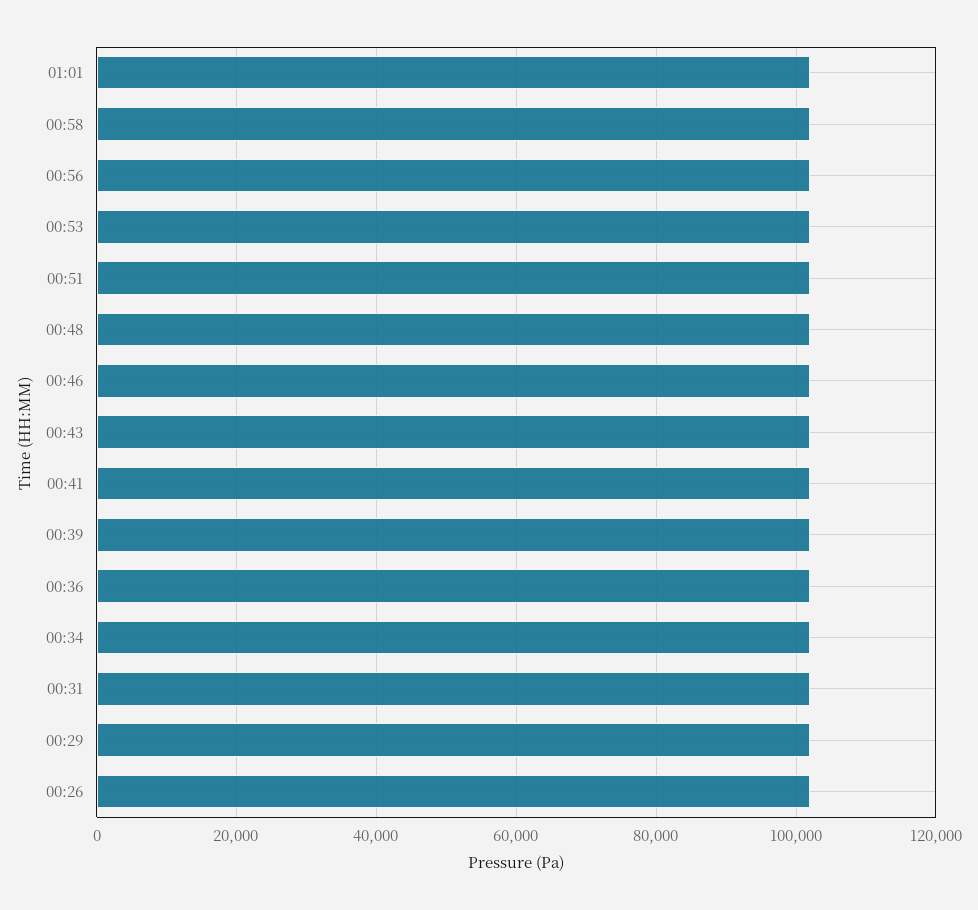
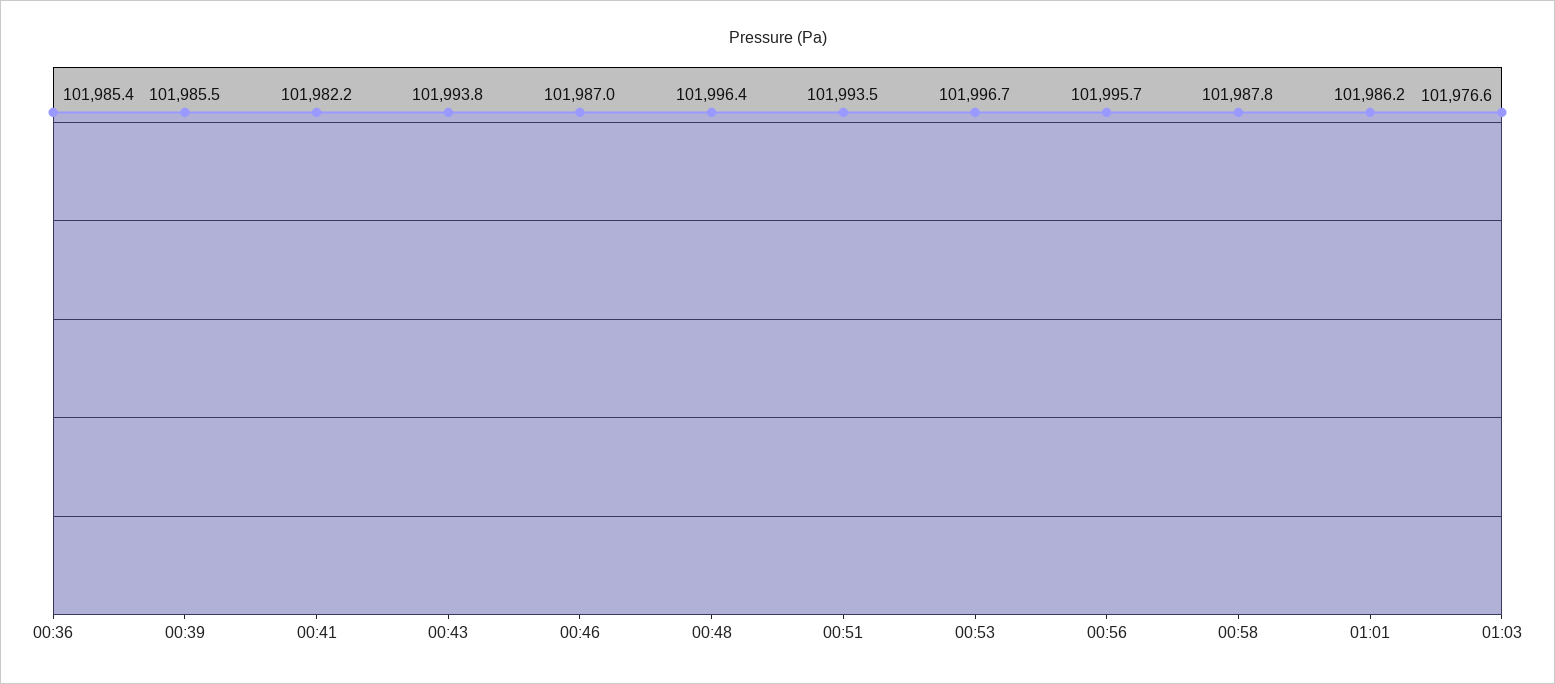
00:34: 102000 -> none
00:31: 102000 -> none
00:29: 102000 -> none
00:26: 102000 -> none
01:03: none -> 101976.6

